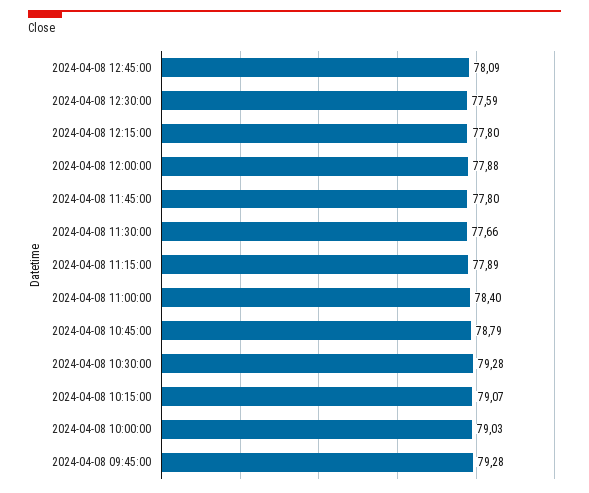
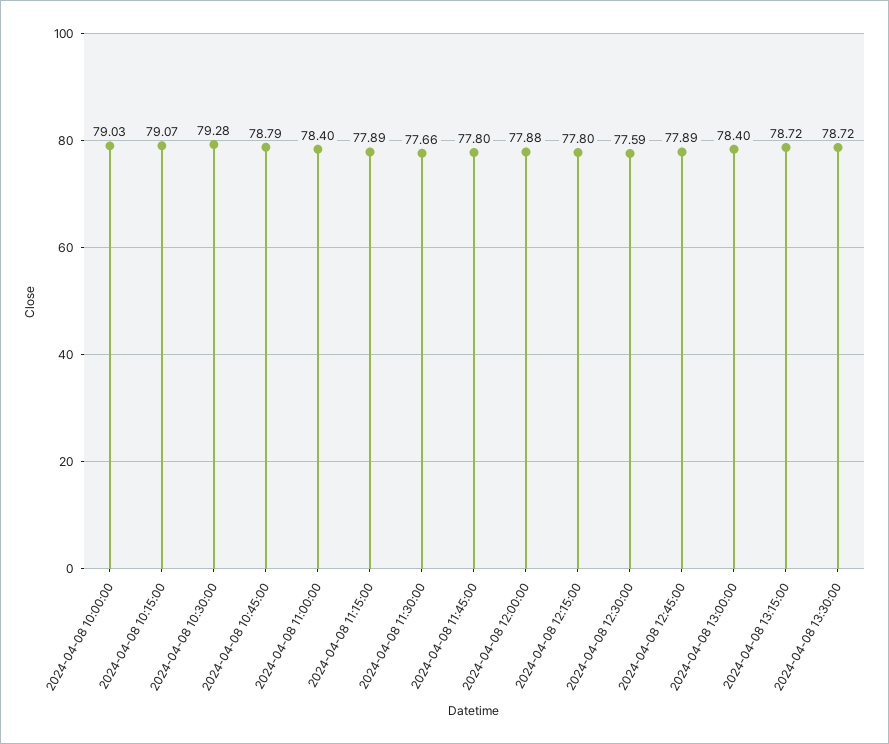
2024-04-08 12:45:00: 78.09 -> 77.89
2024-04-08 09:45:00: 79.28 -> none
2024-04-08 13:00:00: none -> 78.4
2024-04-08 13:15:00: none -> 78.72
2024-04-08 13:30:00: none -> 78.72

